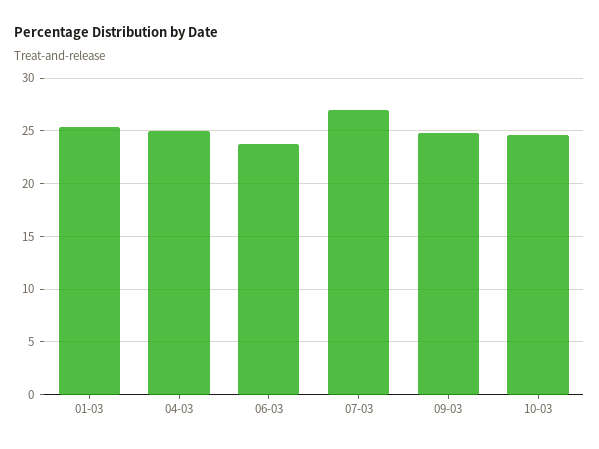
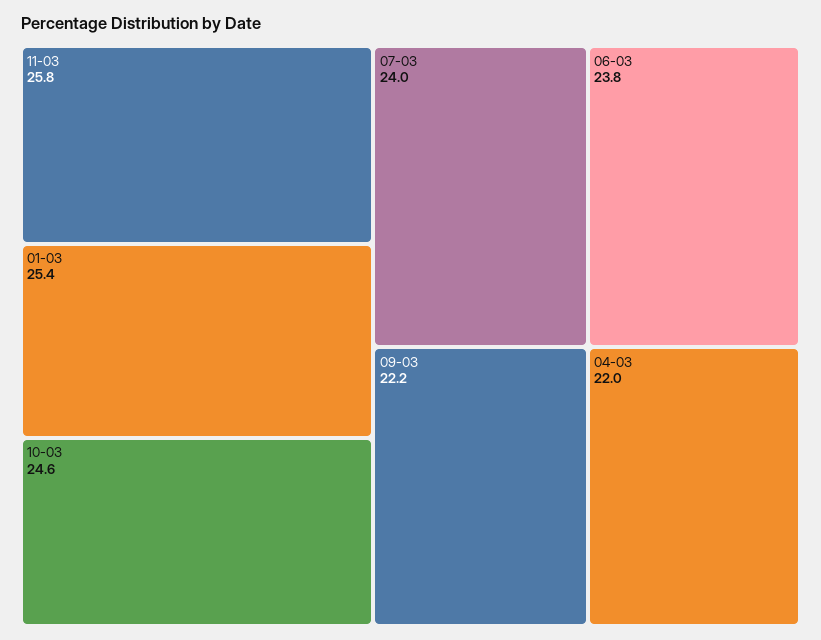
04-03: 25 -> 22
07-03: 27 -> 24
09-03: 25 -> 22.2
11-03: none -> 25.8

